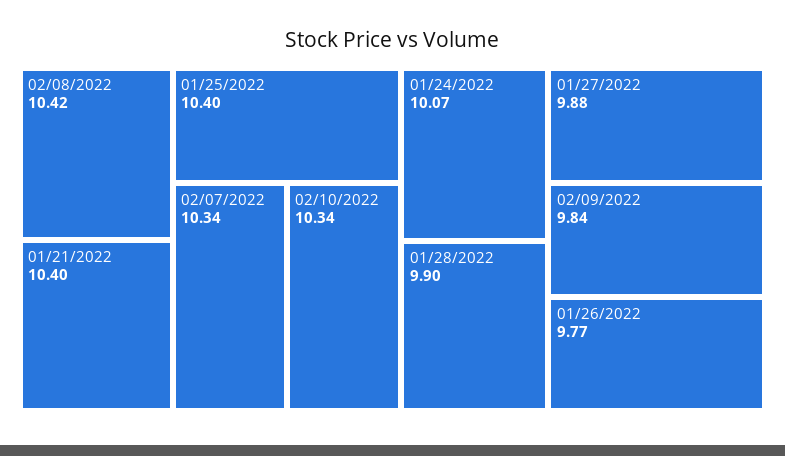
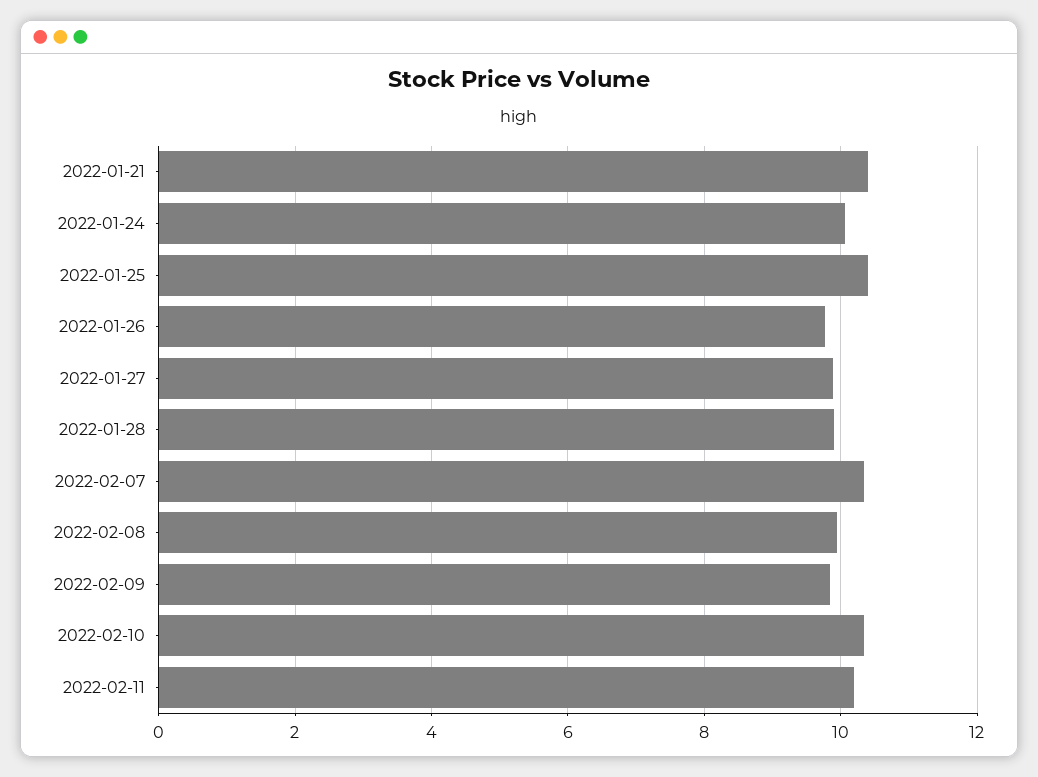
02/08/2022: 10.42 -> 10
2022-02-11: none -> 10.2

